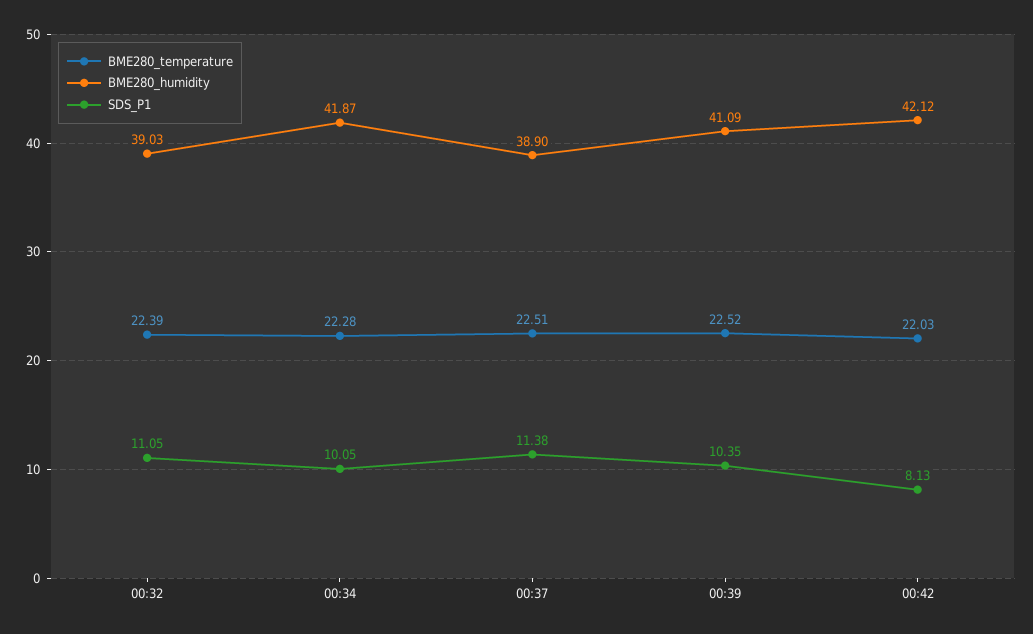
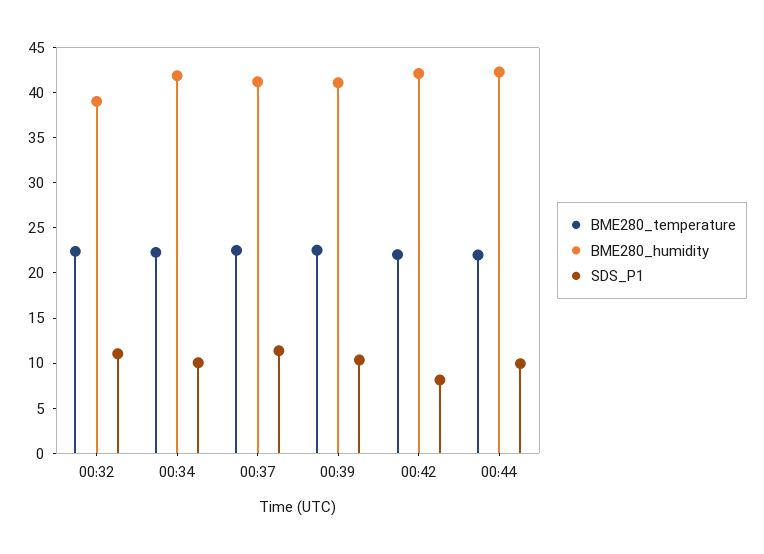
BME280_humidity, 00:37: 38.9 -> 41
BME280_temperature, 00:44: none -> 22
BME280_humidity, 00:44: none -> 42
SDS_P1, 00:44: none -> 10

